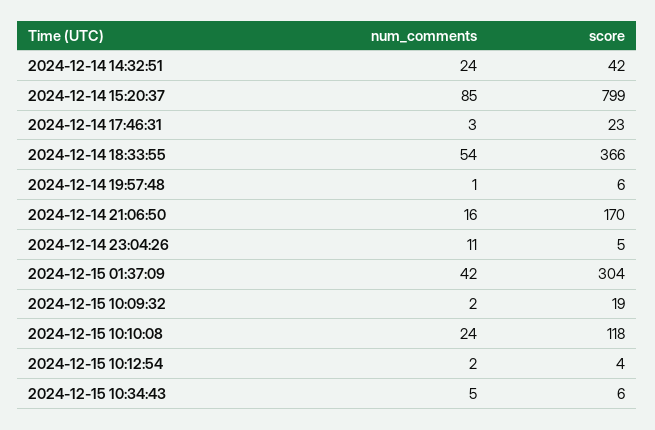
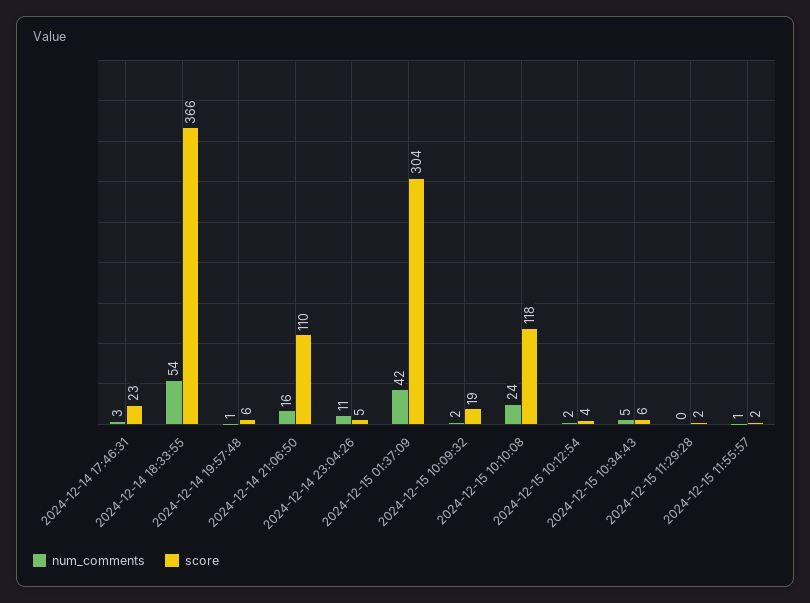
num_comments, 2024-12-14 14:32:51: 24 -> none
score, 2024-12-14 14:32:51: 42 -> none
num_comments, 2024-12-14 15:20:37: 85 -> none
score, 2024-12-14 15:20:37: 799 -> none
score, 2024-12-14 21:06:50: 170 -> 110
num_comments, 2024-12-15 11:29:28: none -> 0
score, 2024-12-15 11:29:28: none -> 2
num_comments, 2024-12-15 11:55:57: none -> 1
score, 2024-12-15 11:55:57: none -> 2

